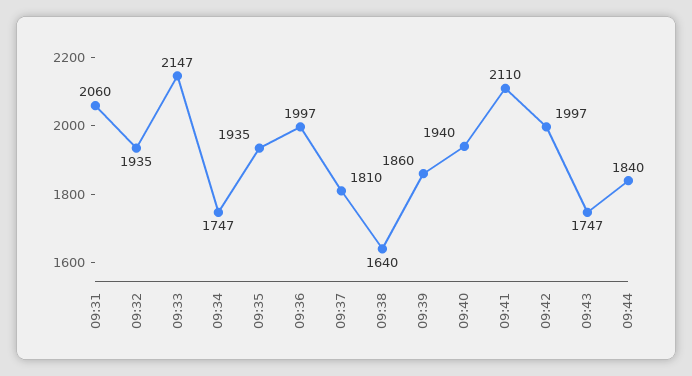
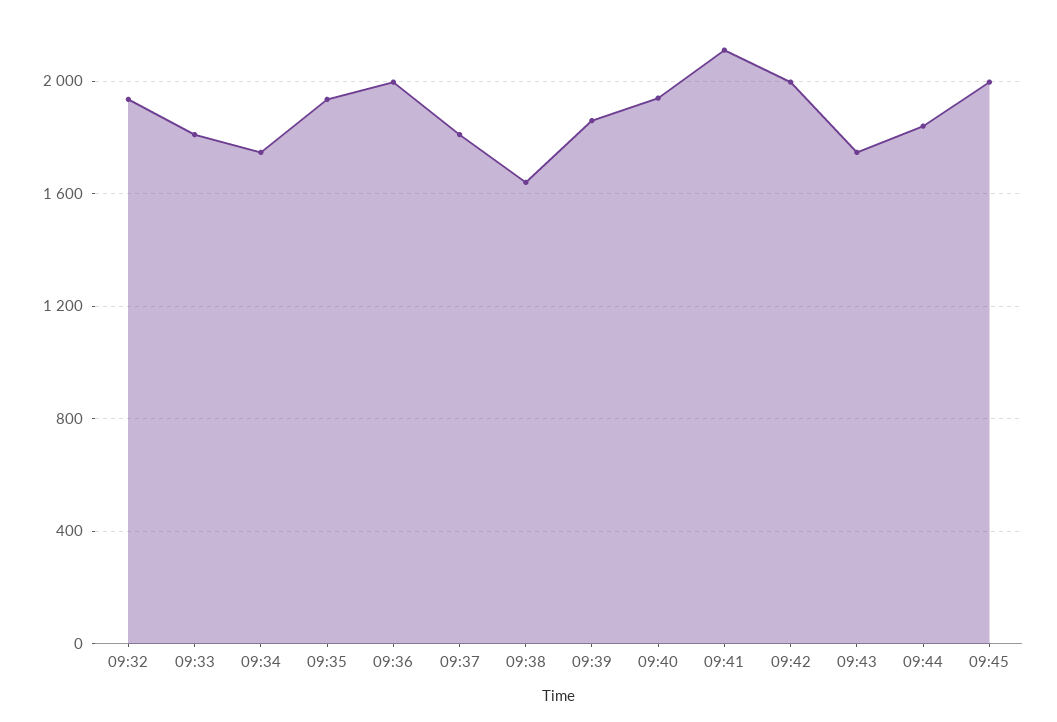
09:31: 2060 -> none
09:33: 2147 -> 1800
09:45: none -> 2000

